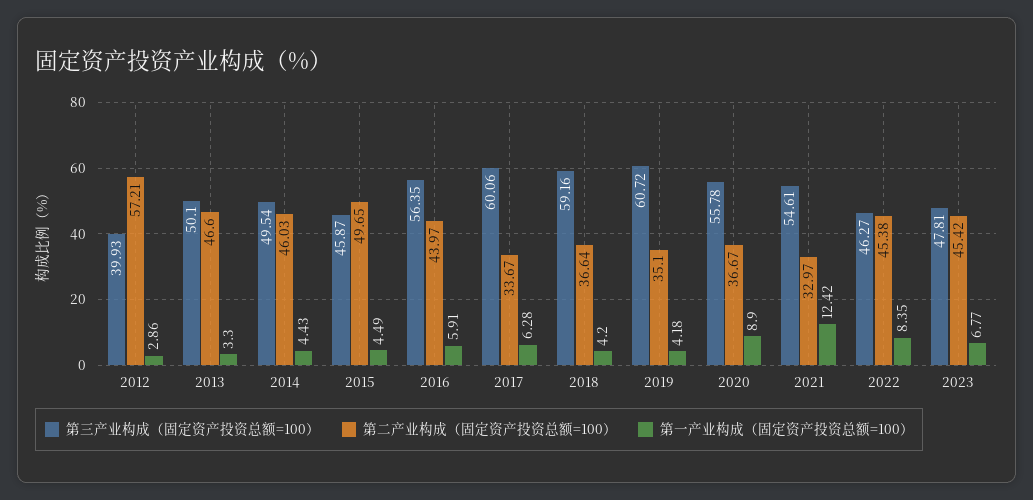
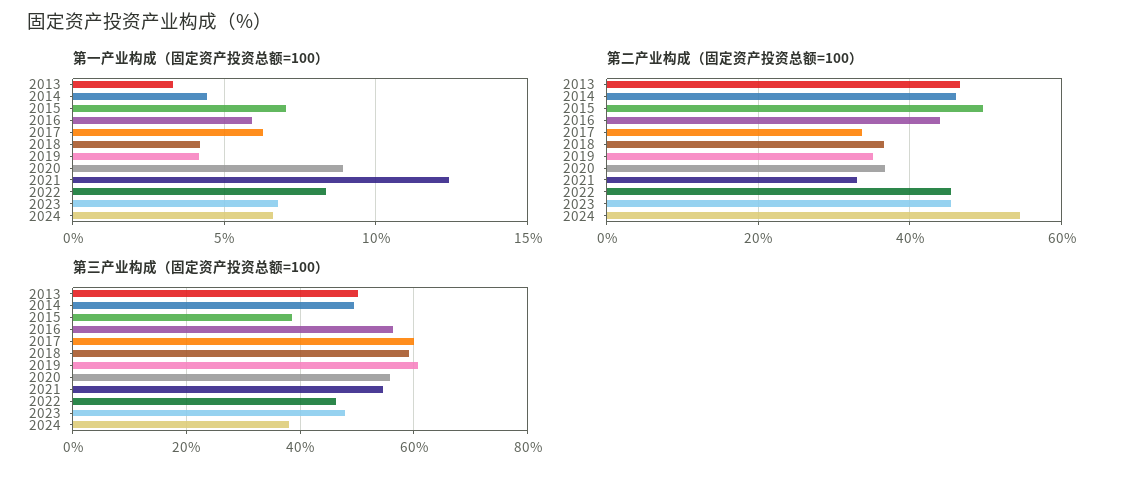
第三产业构成（固定资产投资总额=100）, 2012: 39.93 -> none
第二产业构成（固定资产投资总额=100）, 2012: 57.21 -> none
第一产业构成（固定资产投资总额=100）, 2012: 2.86 -> none
第三产业构成（固定资产投资总额=100）, 2015: 45.87 -> 38
第一产业构成（固定资产投资总额=100）, 2015: 4.49 -> 7
第一产业构成（固定资产投资总额=100）, 2024: none -> 6.5
第二产业构成（固定资产投资总额=100）, 2024: none -> 54
第三产业构成（固定资产投资总额=100）, 2024: none -> 38

